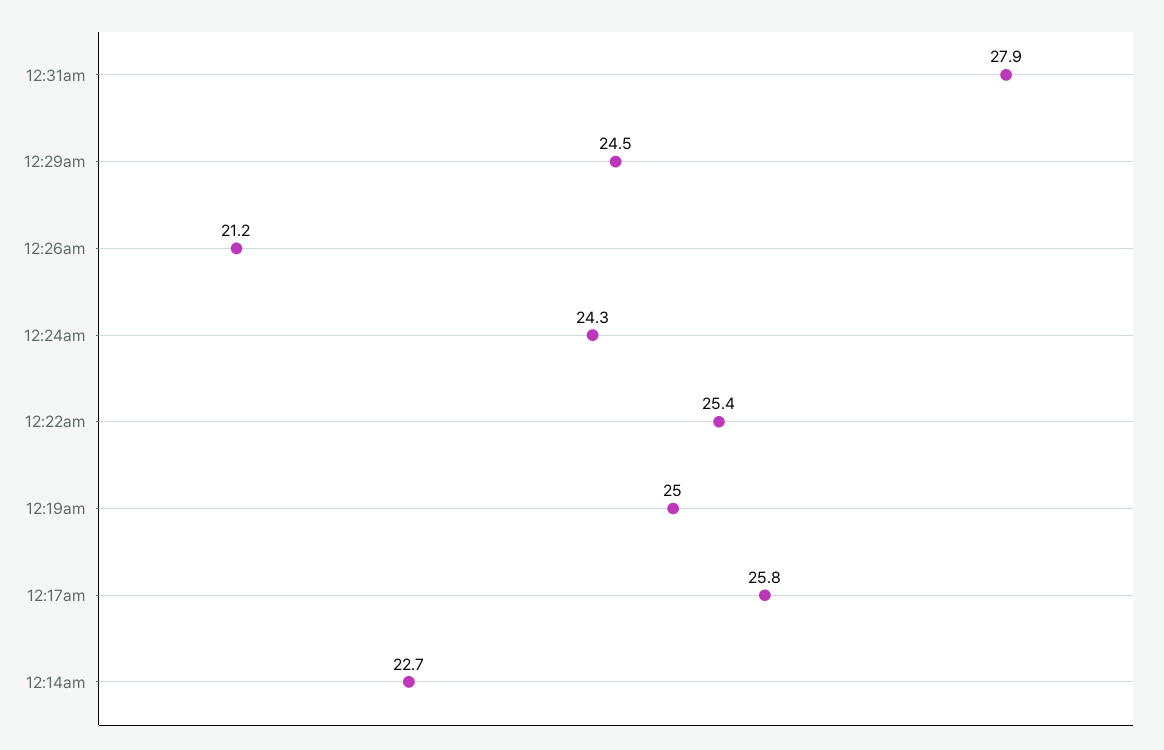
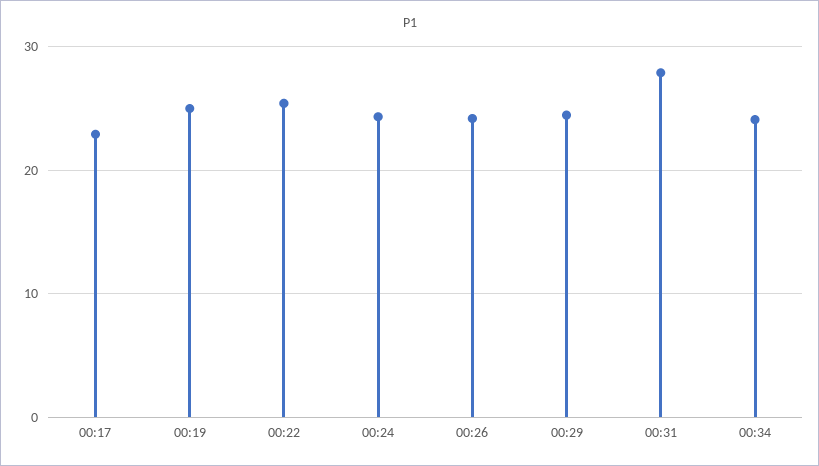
12:26am: 21.2 -> 24
12:17am: 25.8 -> 23
12:14am: 22.7 -> none
00:34: none -> 24

